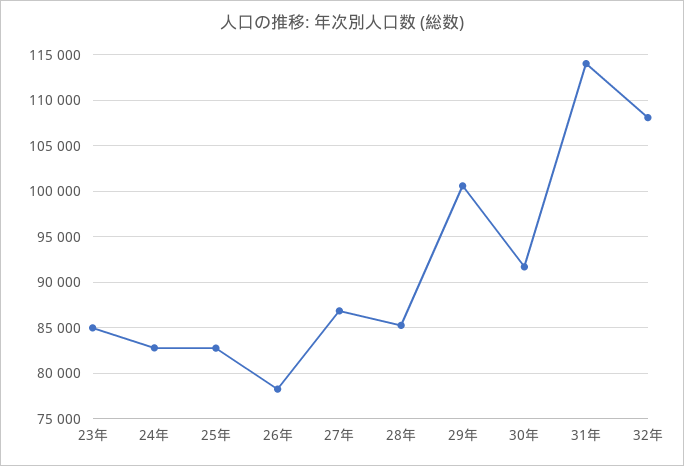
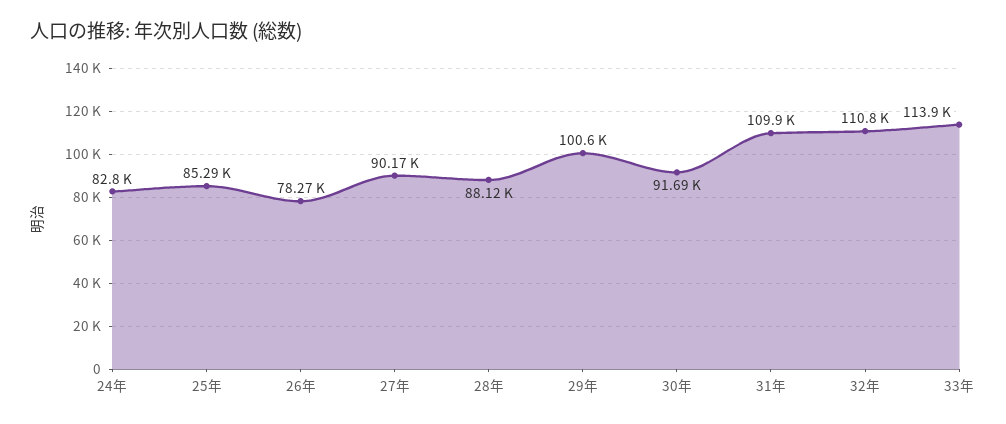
23年: 85000 -> none
25年: 83000 -> 85290
27年: 87000 -> 90170
28年: 85000 -> 88120
31年: 114000 -> 109900
32年: 108000 -> 110800
33年: none -> 113900

